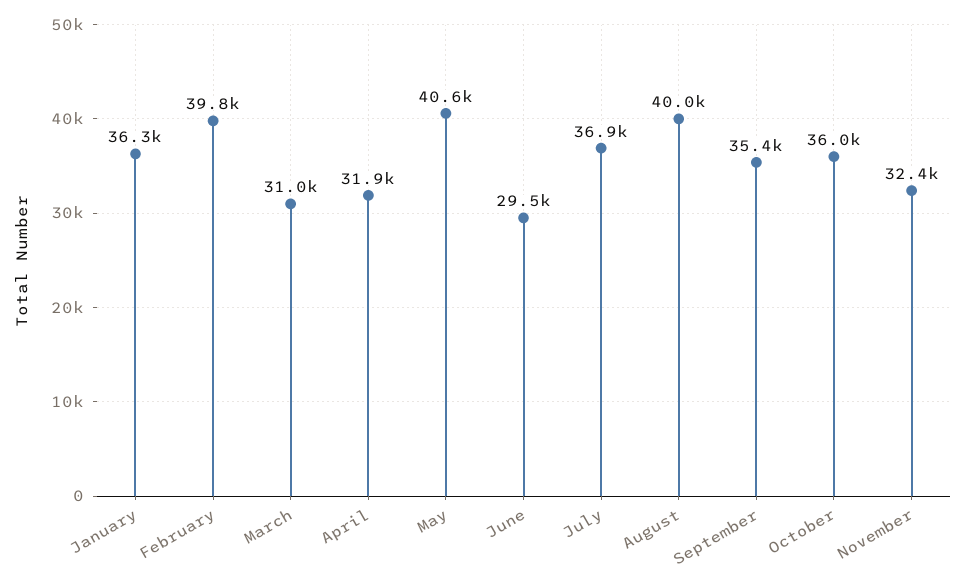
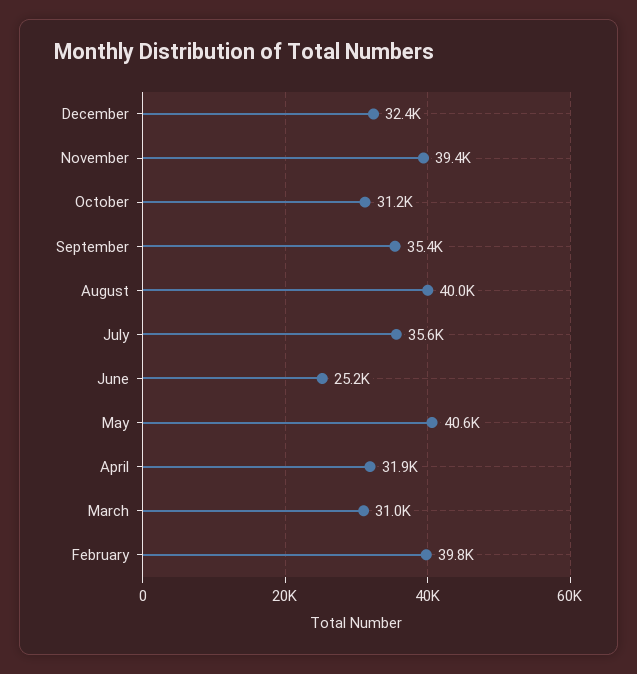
January: 36300 -> none
June: 29500 -> 25200
July: 36900 -> 35600
October: 36000 -> 31200
November: 32400 -> 39400
December: none -> 32400

